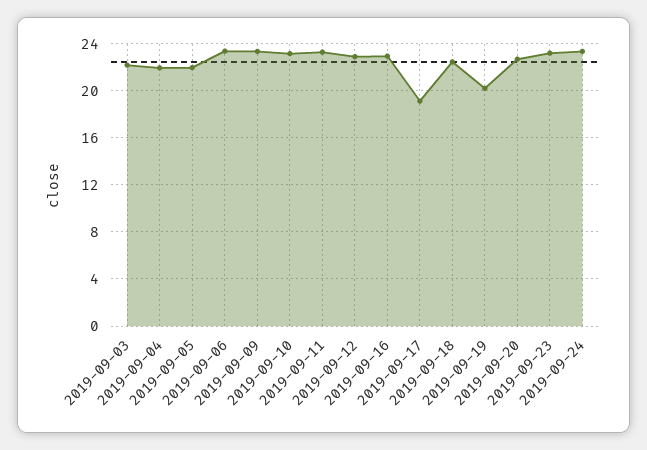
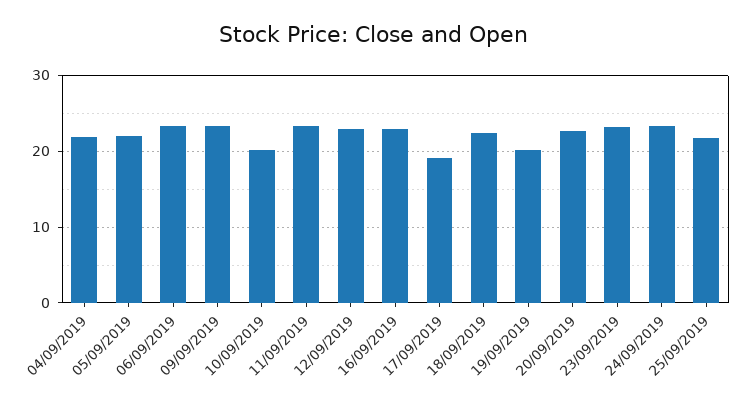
2019-09-03: 22 -> none
2019-09-10: 23 -> 20
25/09/2019: none -> 22

